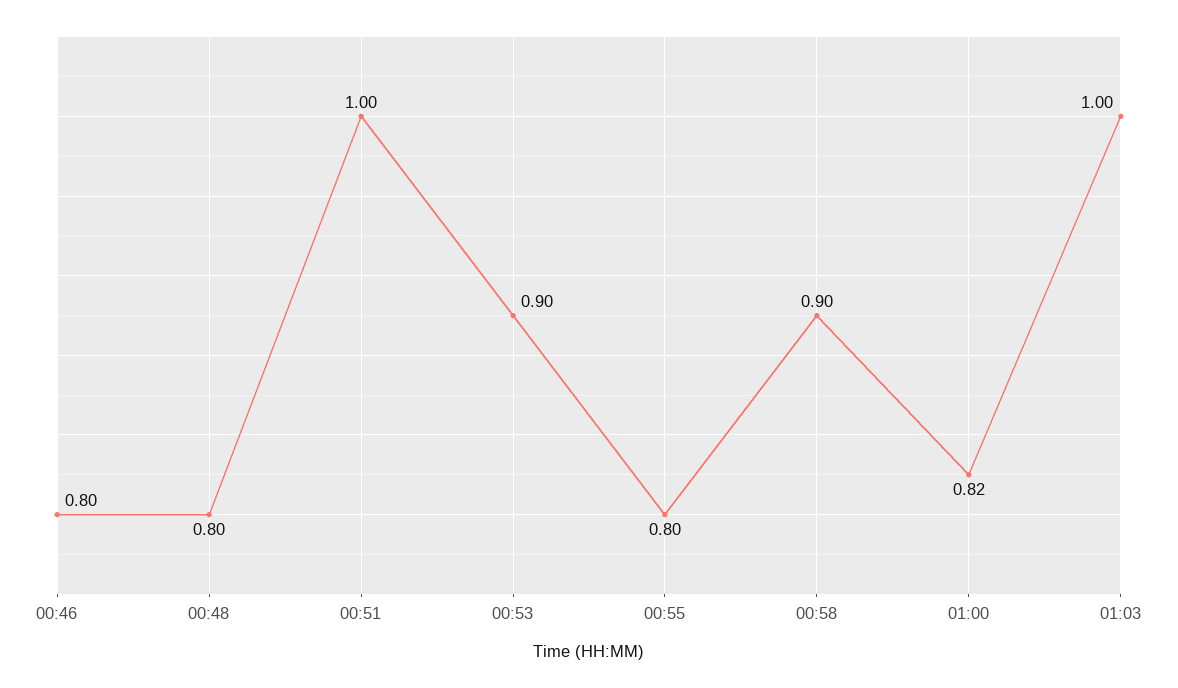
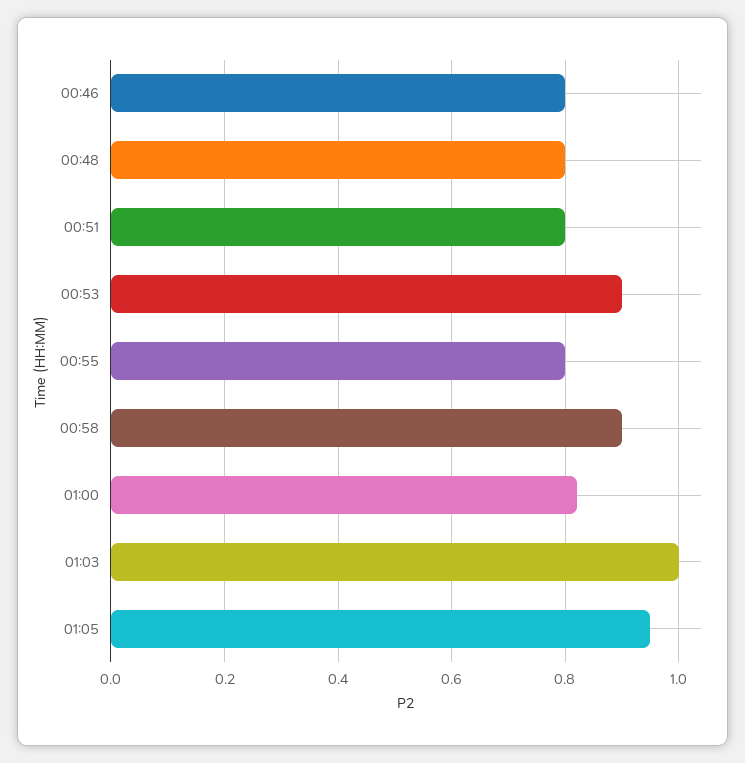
00:51: 1 -> 0.8
01:05: none -> 0.95

